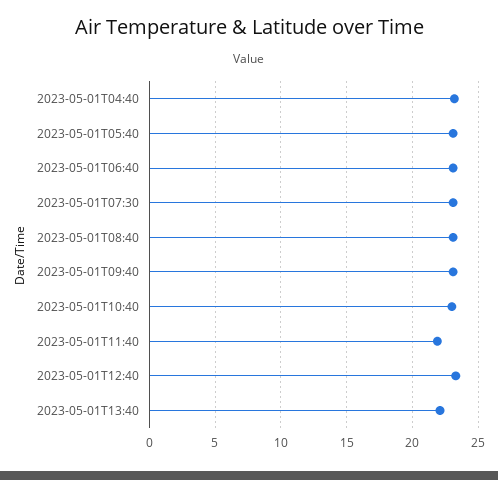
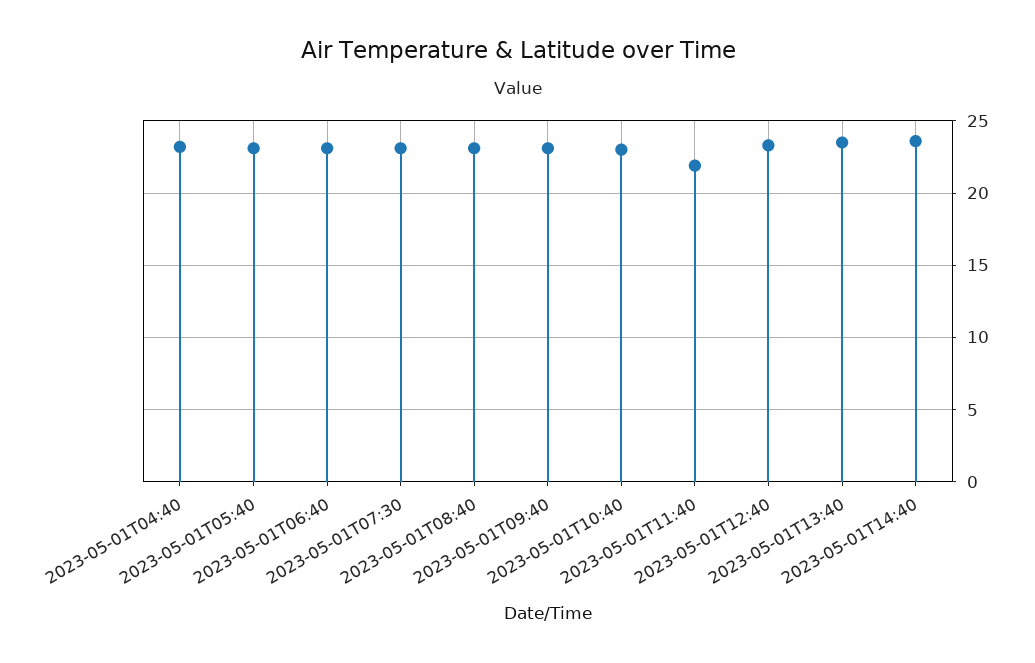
2023-05-01T13:40: 22 -> 23.5
2023-05-01T14:40: none -> 23.5

